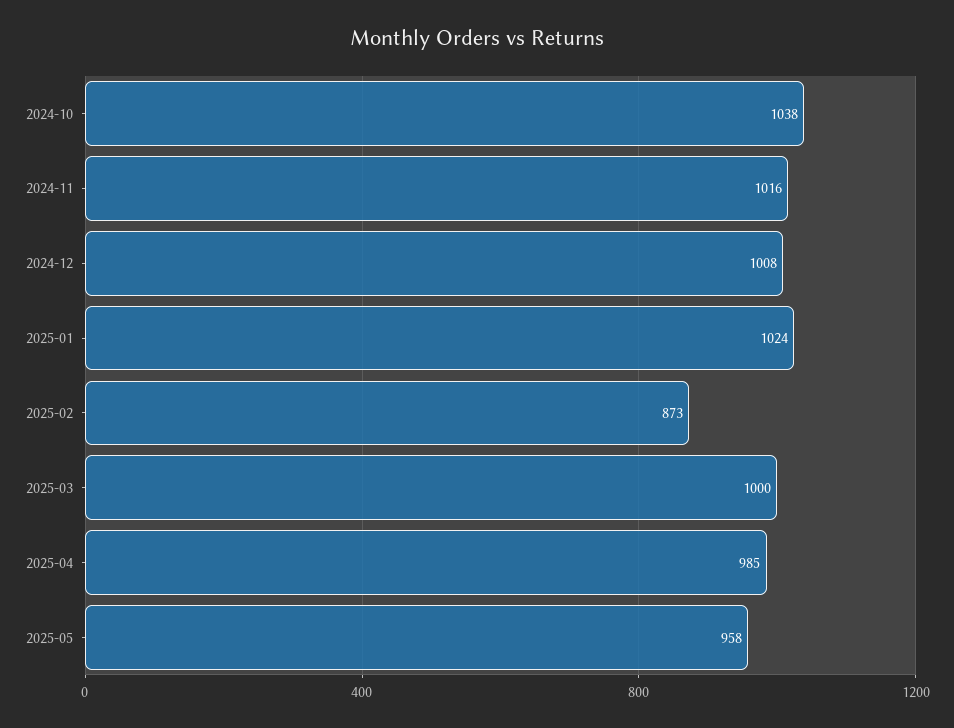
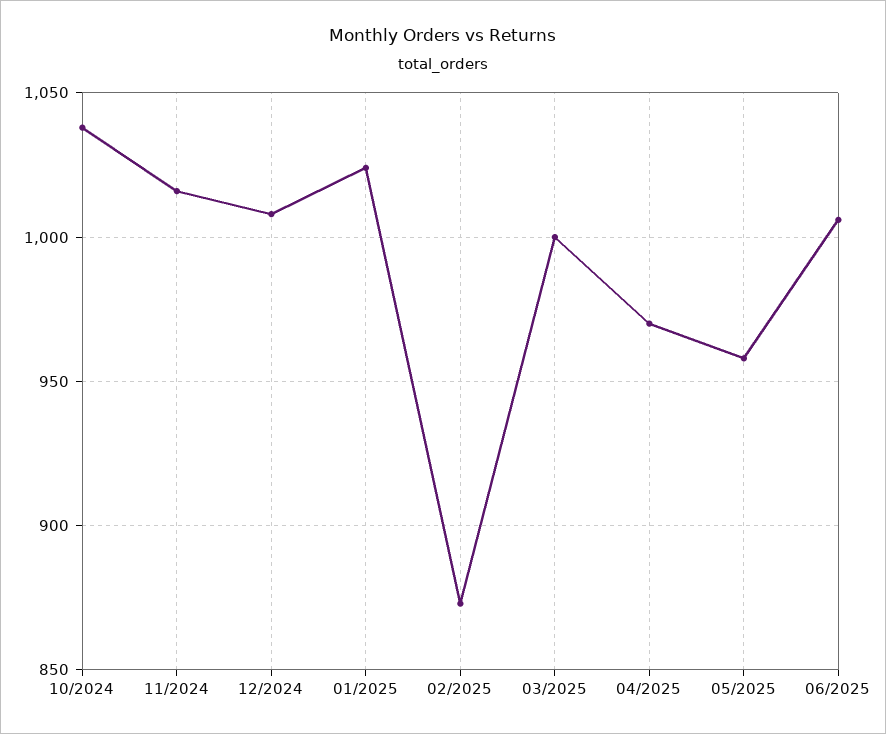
2025-04: 985 -> 970
06/2025: none -> 1005

